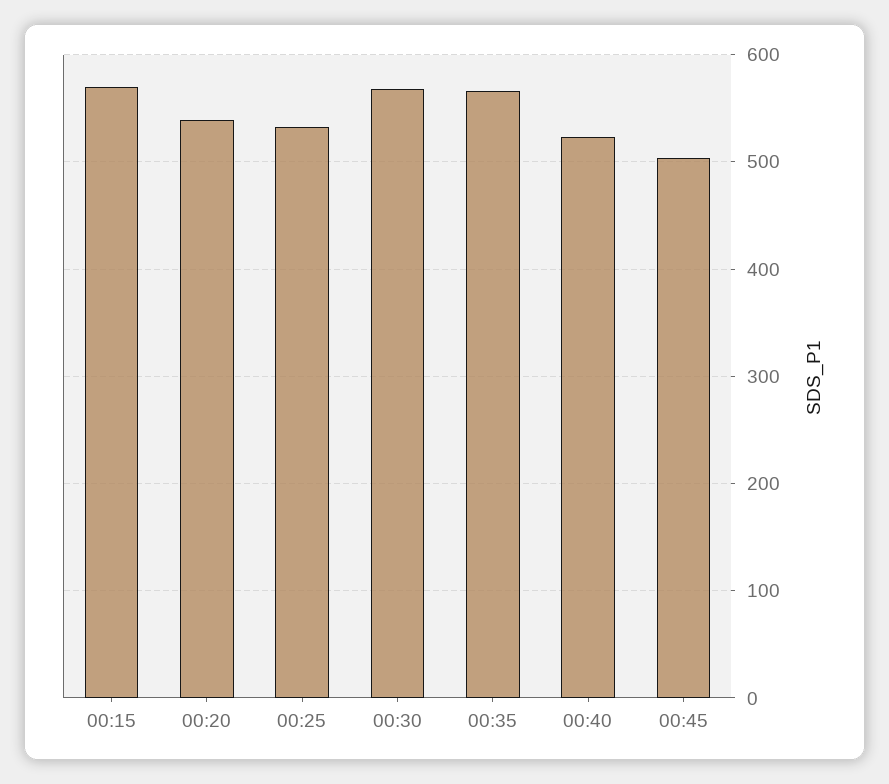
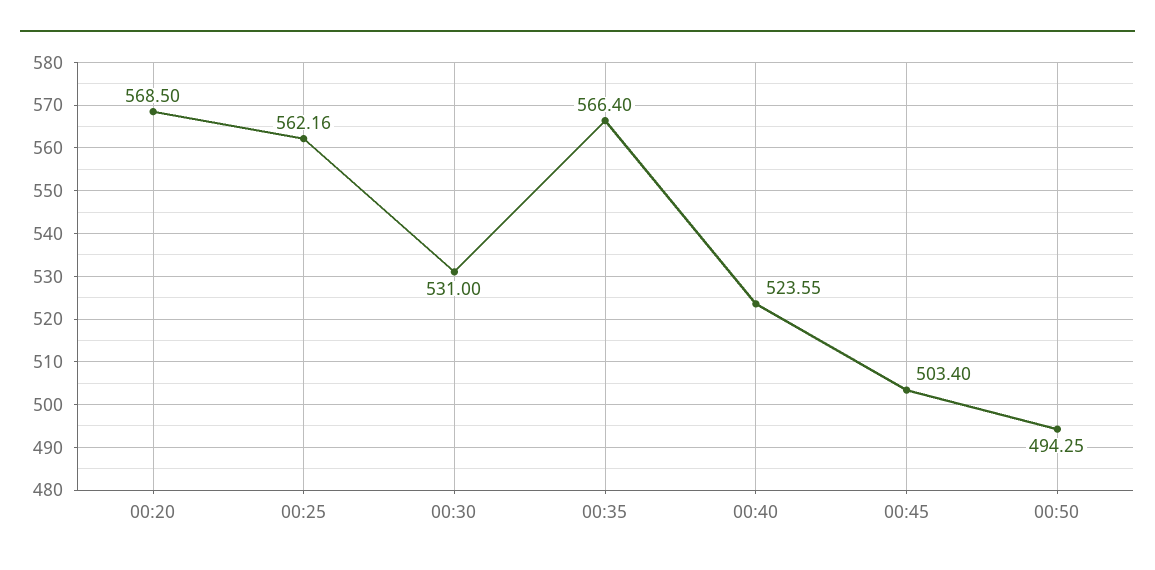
00:15: 570 -> none
00:20: 540 -> 568.5
00:25: 530 -> 562.16
00:30: 570 -> 531
00:50: none -> 494.25

